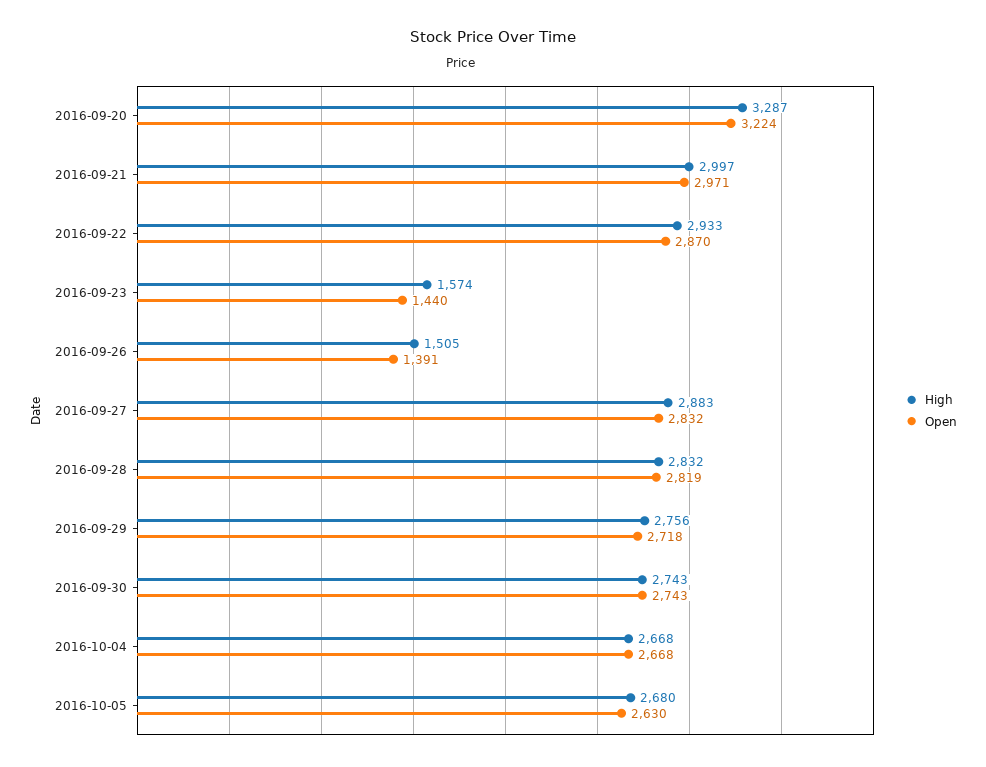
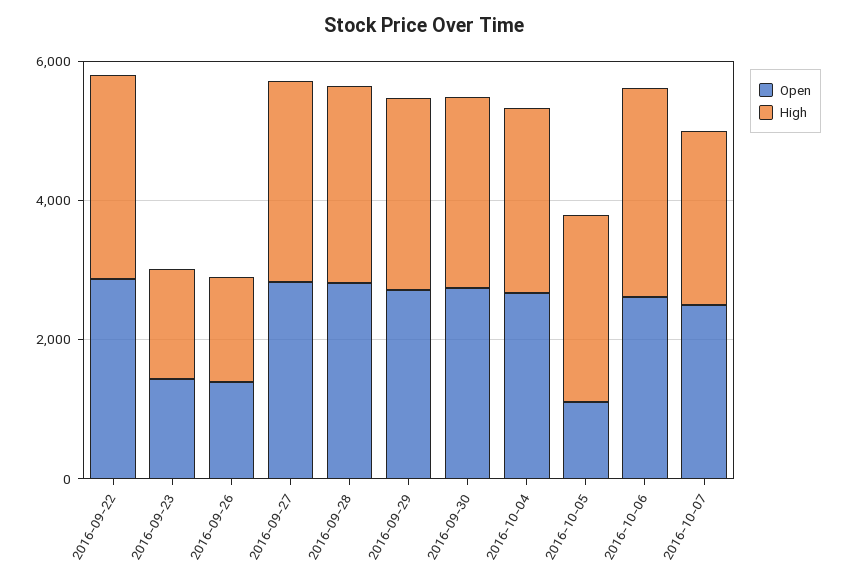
High, 2016-09-20: 3287 -> none
Open, 2016-09-20: 3224 -> none
High, 2016-09-21: 2997 -> none
Open, 2016-09-21: 2971 -> none
Open, 2016-10-05: 2630 -> 1000
Open, 2016-10-06: none -> 2500
High, 2016-10-06: none -> 3000
Open, 2016-10-07: none -> 2500
High, 2016-10-07: none -> 2500

